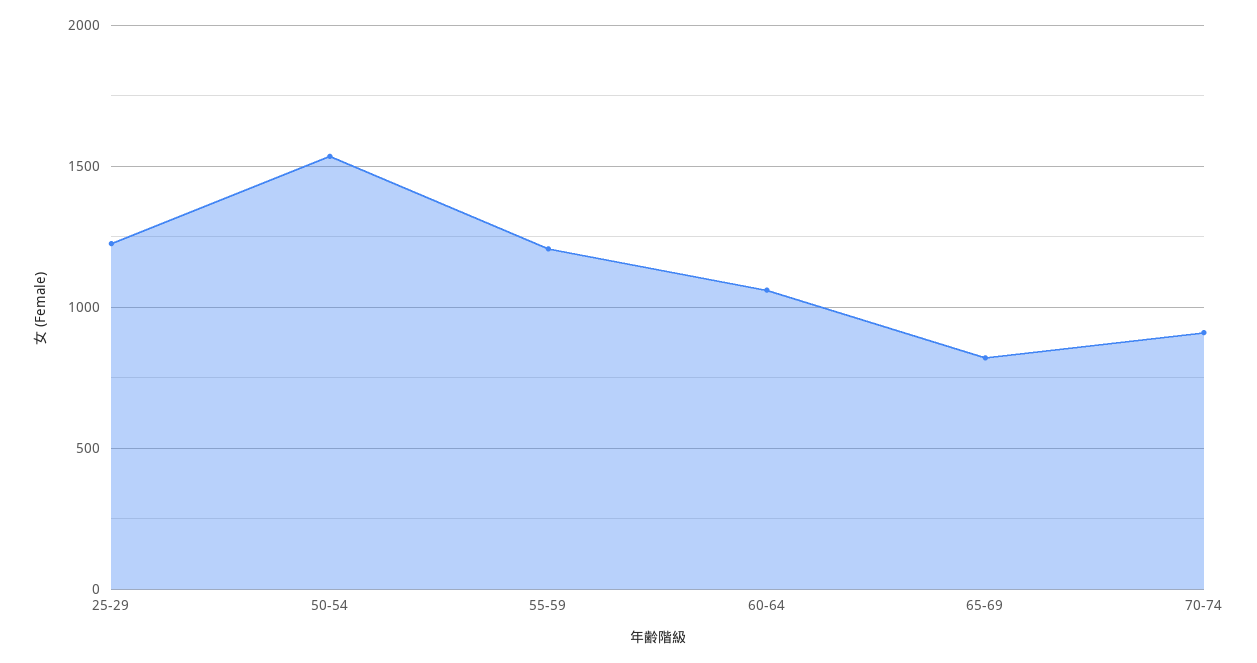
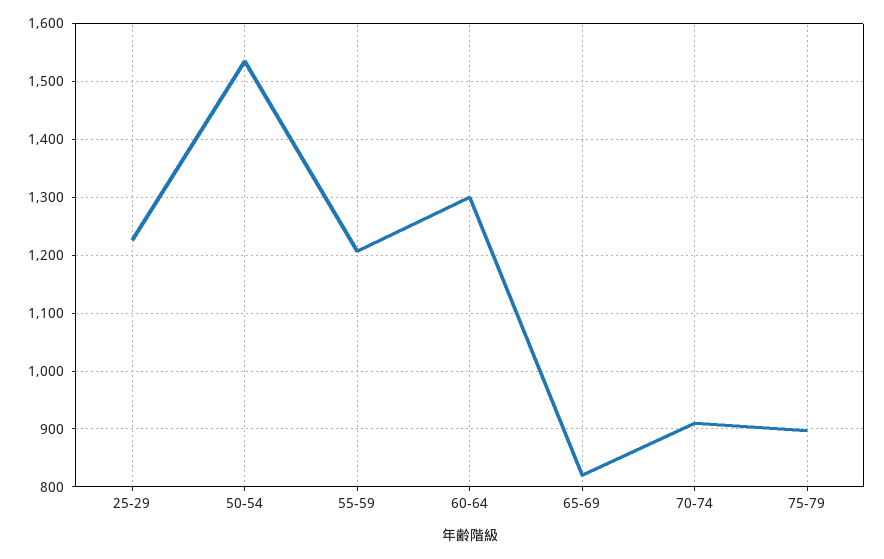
60-64: 1050 -> 1300
75-79: none -> 900

